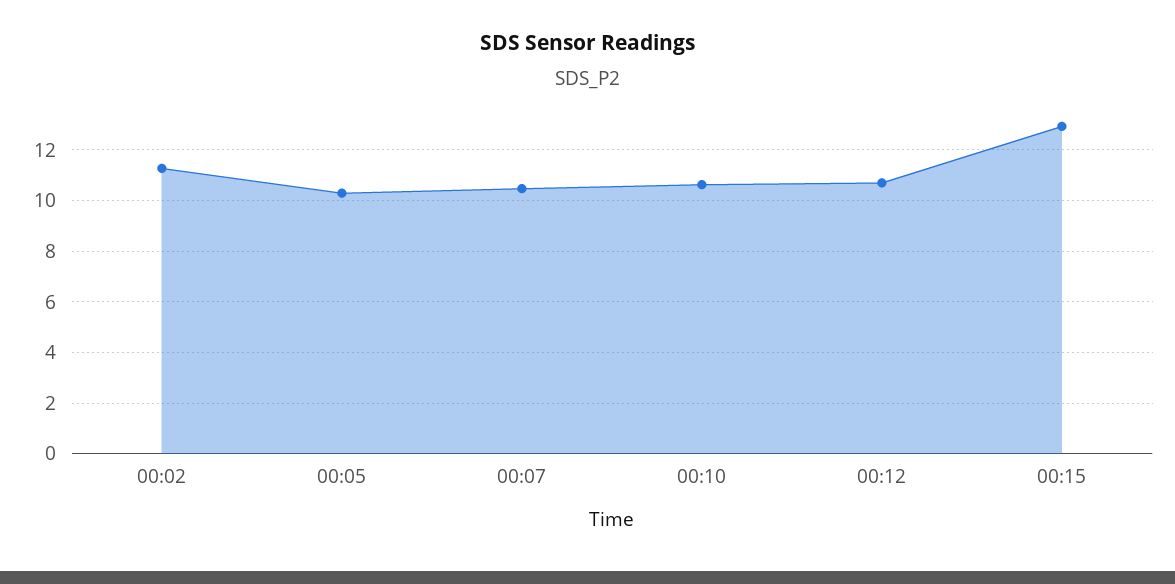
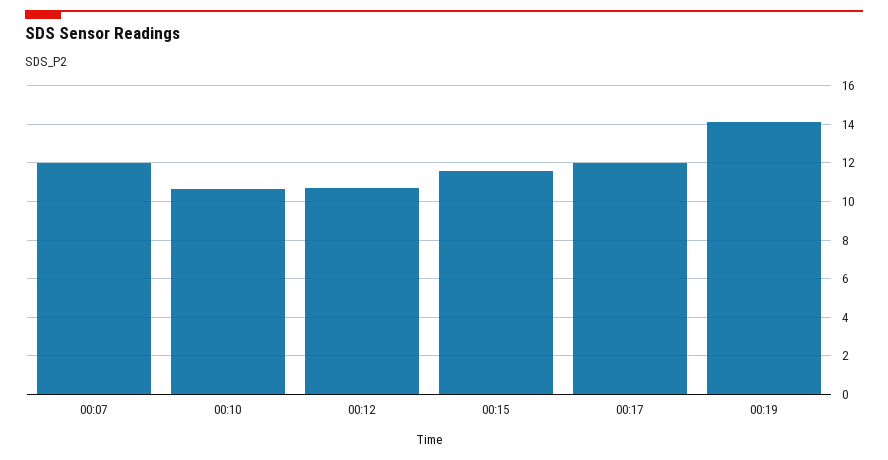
00:02: 11.25 -> none
00:05: 10.25 -> none
00:07: 10.5 -> 12
00:15: 13 -> 11.5
00:17: none -> 12
00:19: none -> 14

